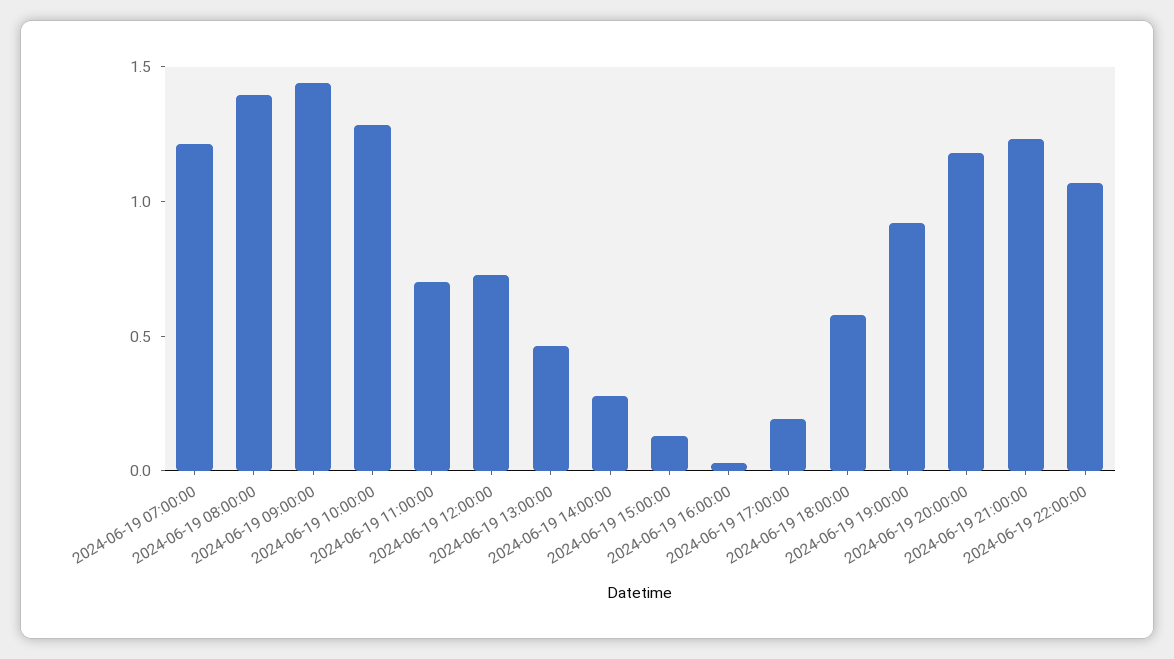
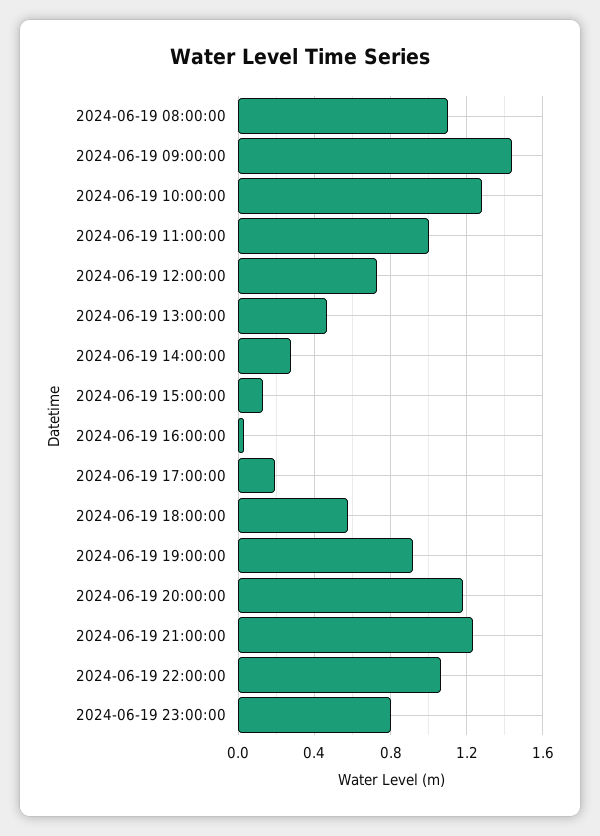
2024-06-19 07:00:00: 1.2 -> none
2024-06-19 08:00:00: 1.4 -> 1.1
2024-06-19 11:00:00: 0.7 -> 1
2024-06-19 23:00:00: none -> 0.8

